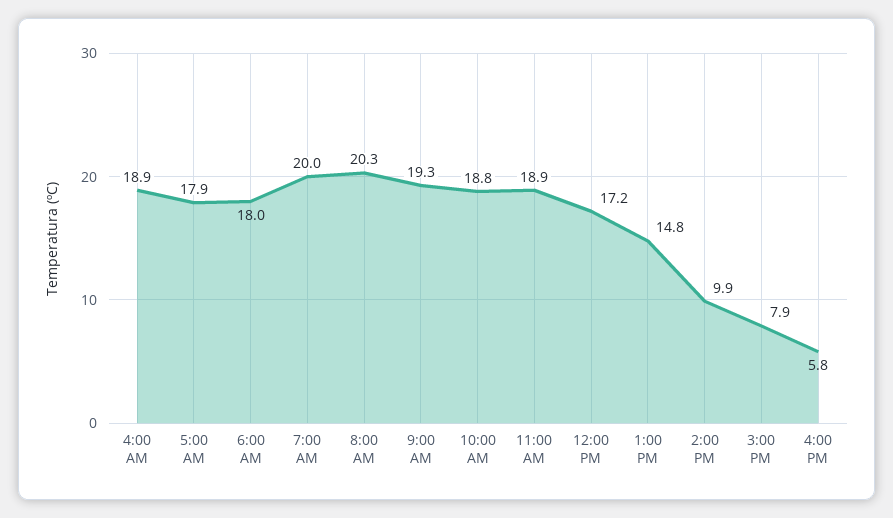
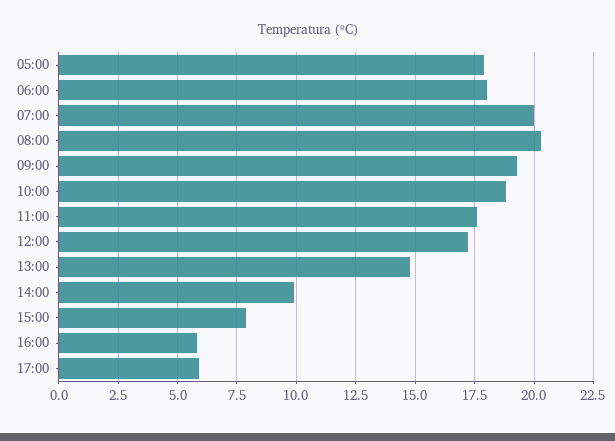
4:00 AM: 18.9 -> none
11:00 AM: 18.9 -> 17.5
17:00: none -> 6

